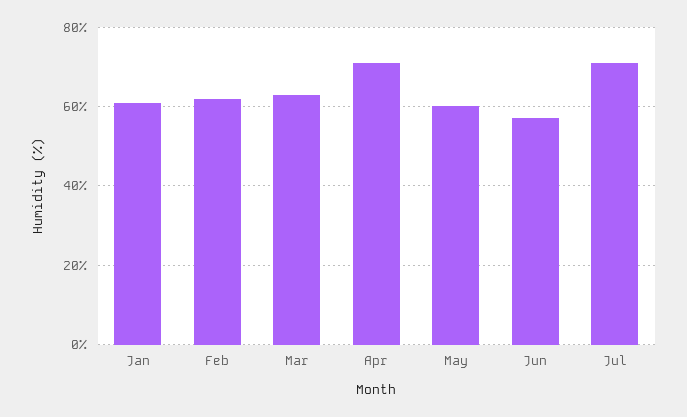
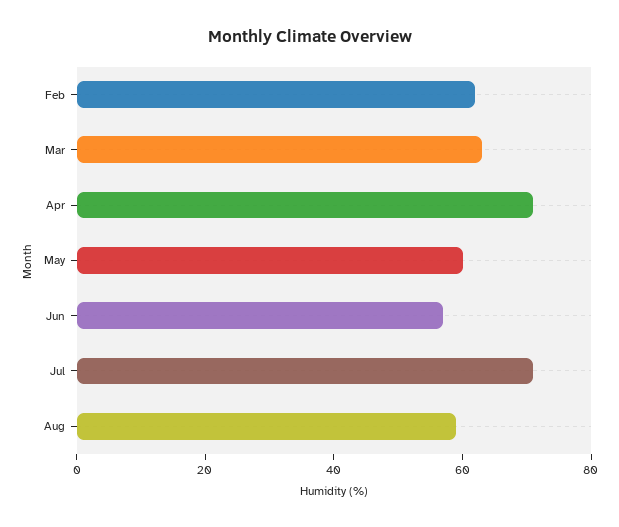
Jan: 60 -> none
Aug: none -> 60

